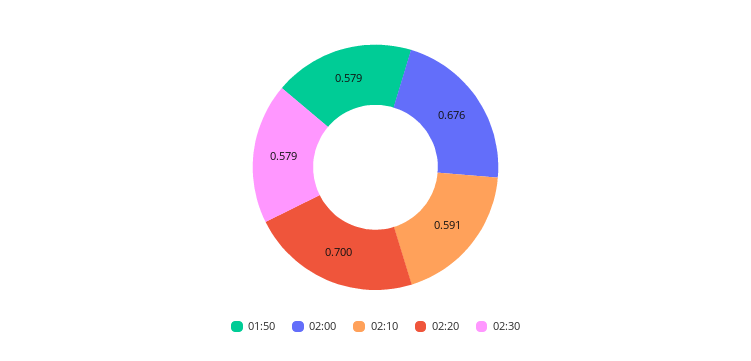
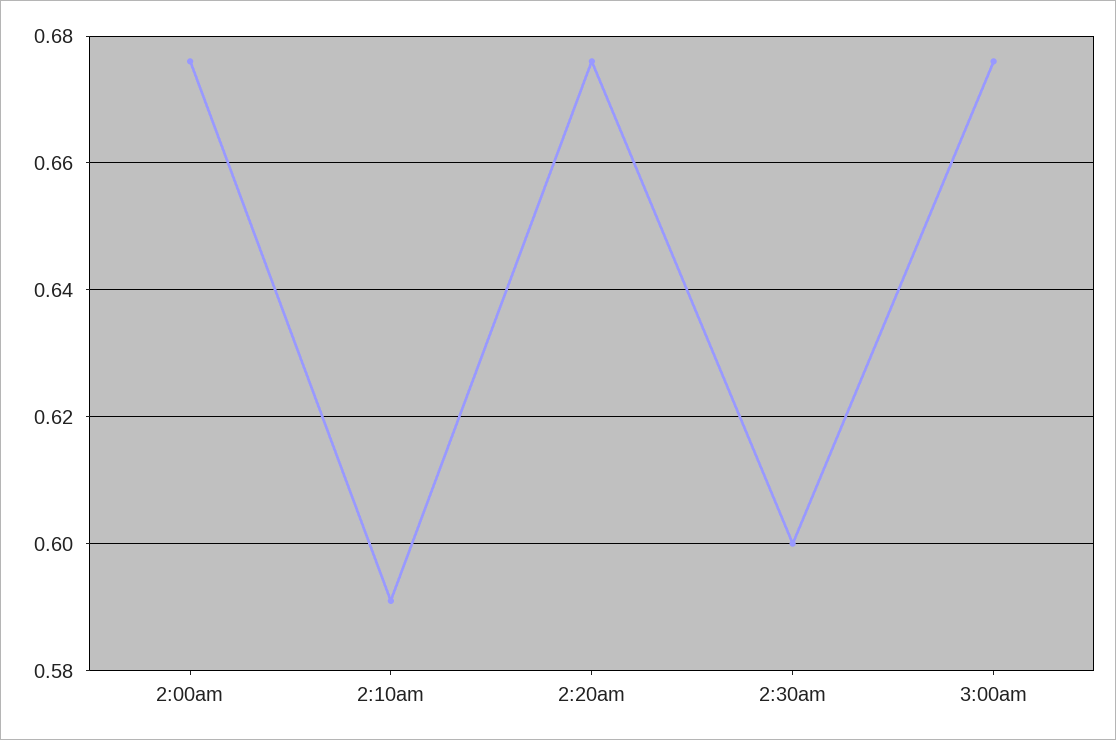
01:50: 0.579 -> none
02:20: 0.7 -> 0.675
02:30: 0.579 -> 0.6
3:00am: none -> 0.675

